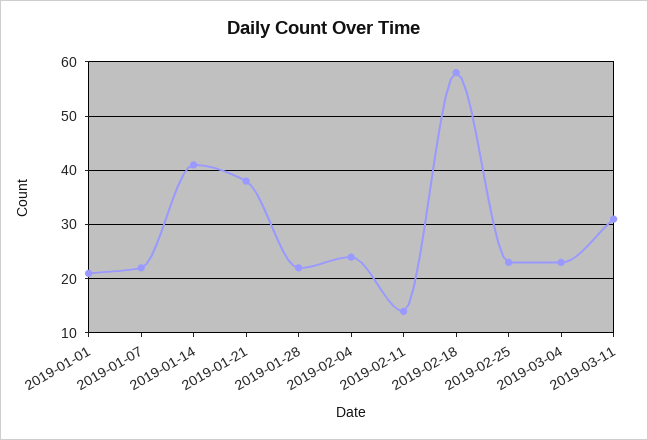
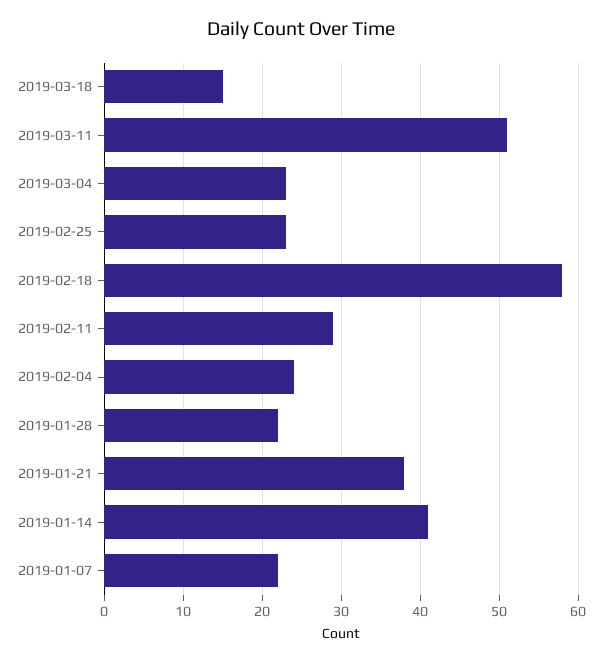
2019-01-01: 20 -> none
2019-02-11: 15 -> 29
2019-03-11: 30 -> 51
2019-03-18: none -> 15

